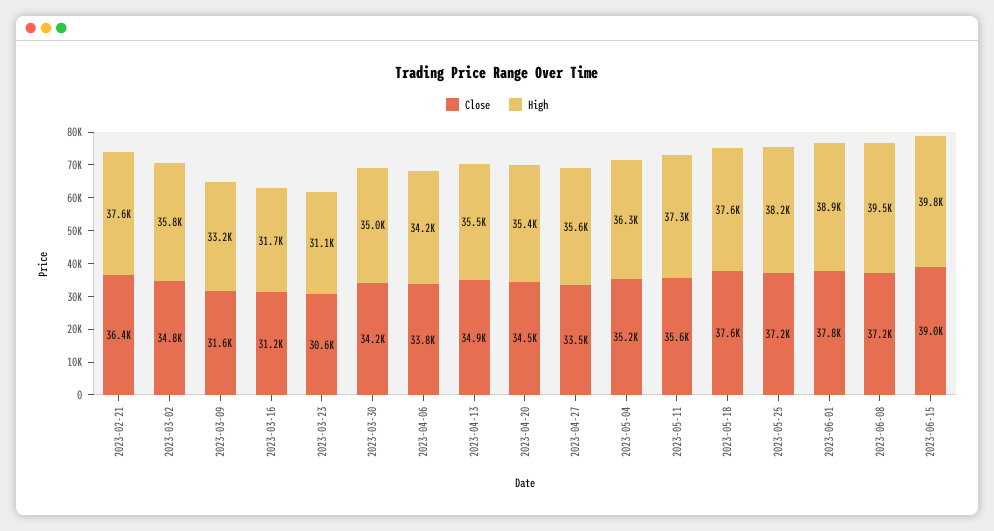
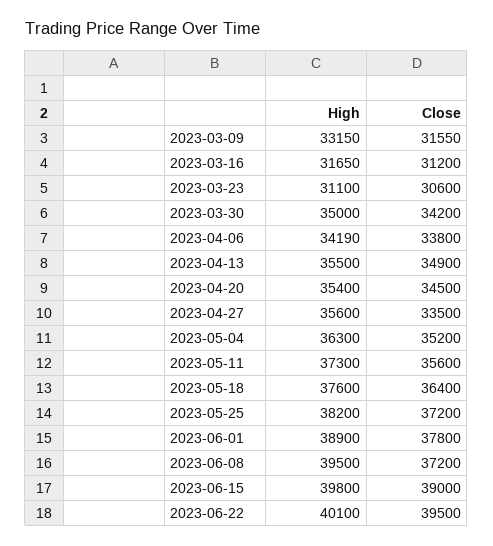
Close, 2023-02-21: 36400 -> none
High, 2023-02-21: 37600 -> none
Close, 2023-03-02: 34800 -> none
High, 2023-03-02: 35800 -> none
Close, 2023-05-18: 37600 -> 36400
High, 2023-06-22: none -> 40100
Close, 2023-06-22: none -> 39500

